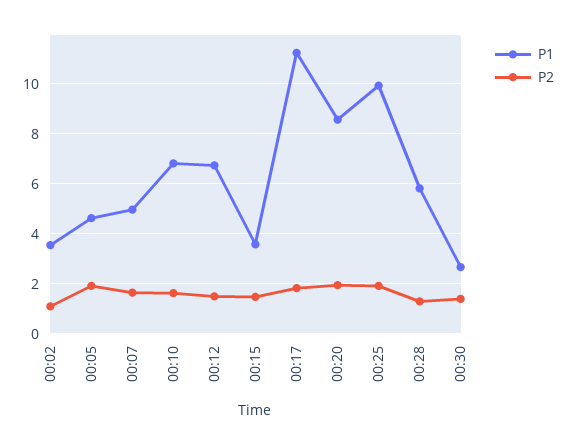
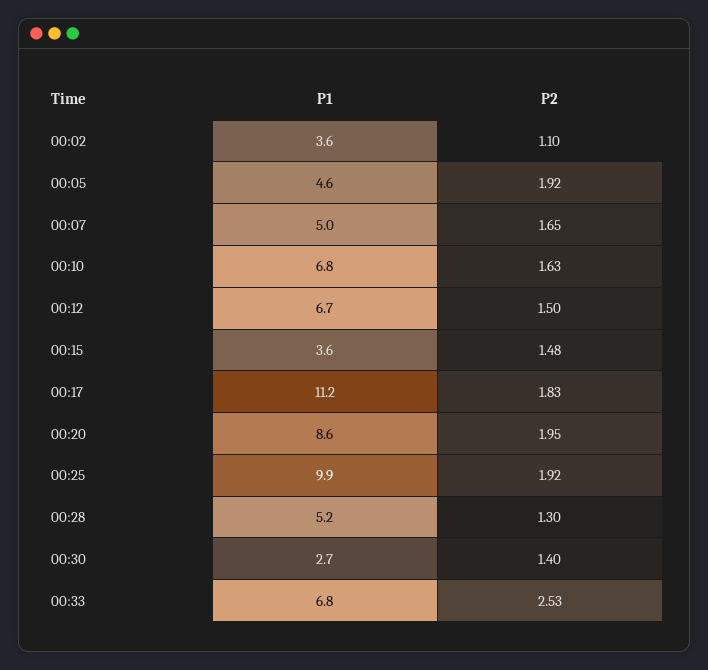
P1, 00:28: 5.75 -> 5.2
P1, 00:33: none -> 6.8
P2, 00:33: none -> 2.53

